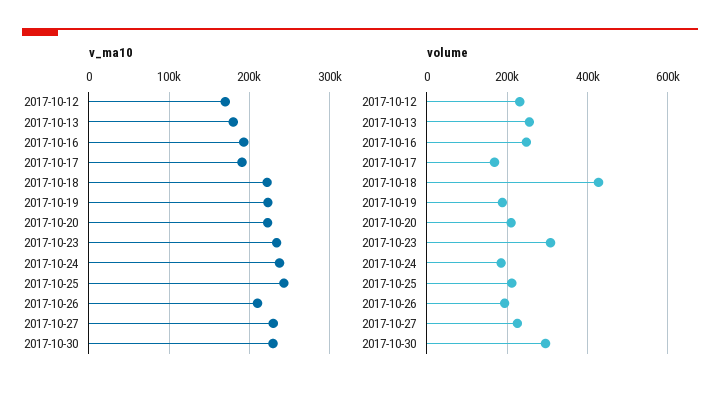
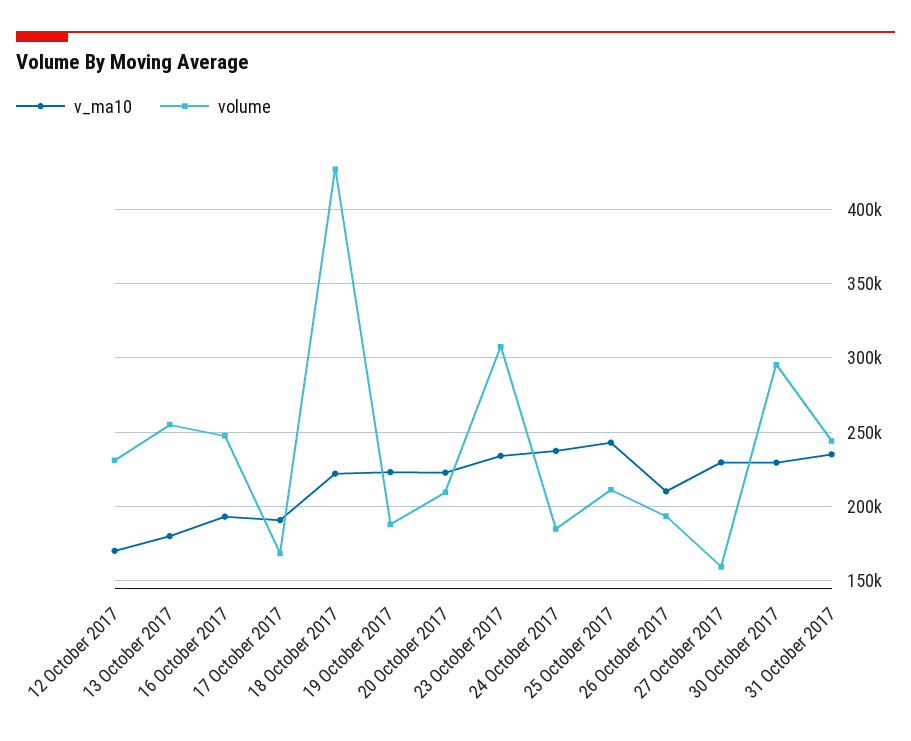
volume, 2017-10-27: 220000 -> 160000
v_ma10, 31 October 2017: none -> 235000
volume, 31 October 2017: none -> 245000

